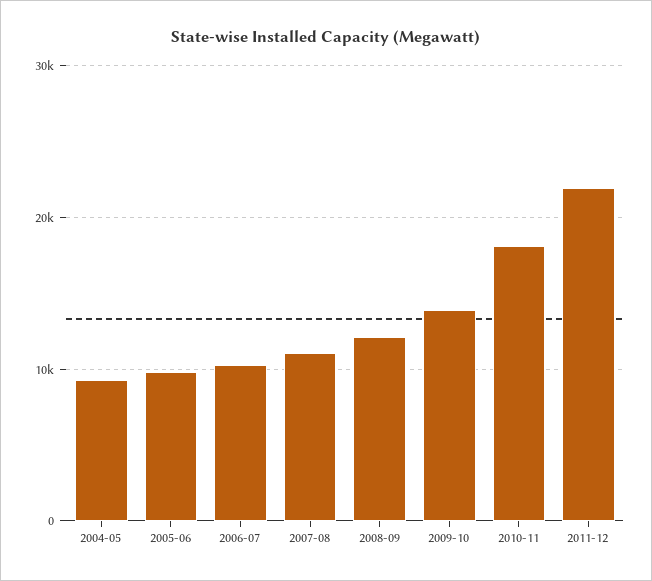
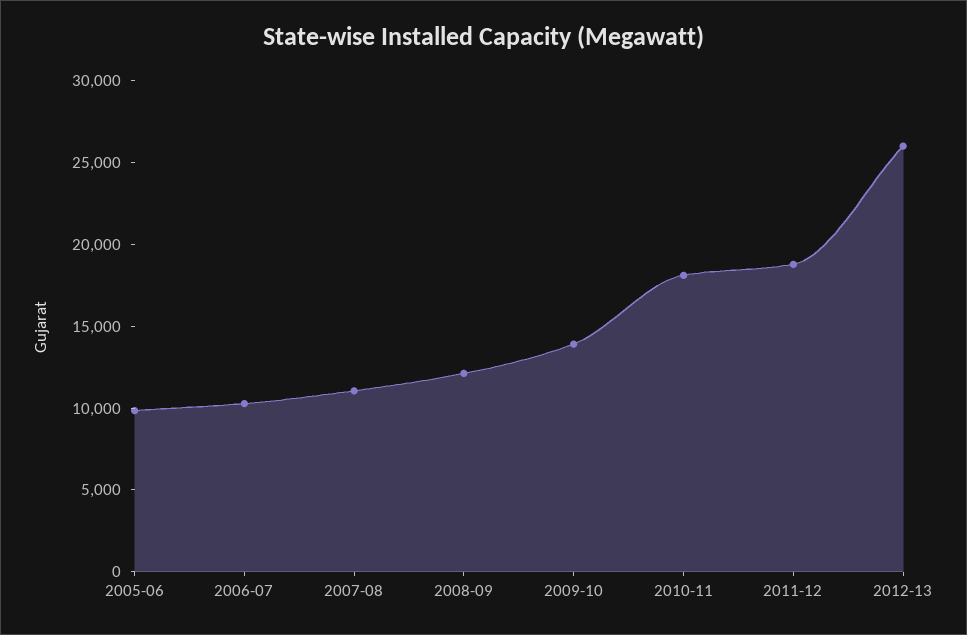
2004-05: 9000 -> none
2011-12: 22000 -> 19000
2012-13: none -> 26000

